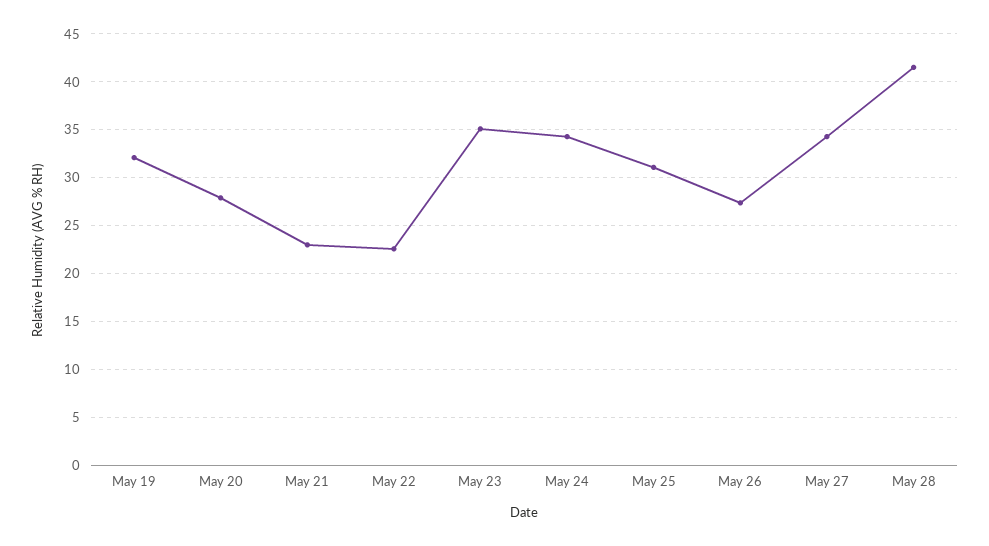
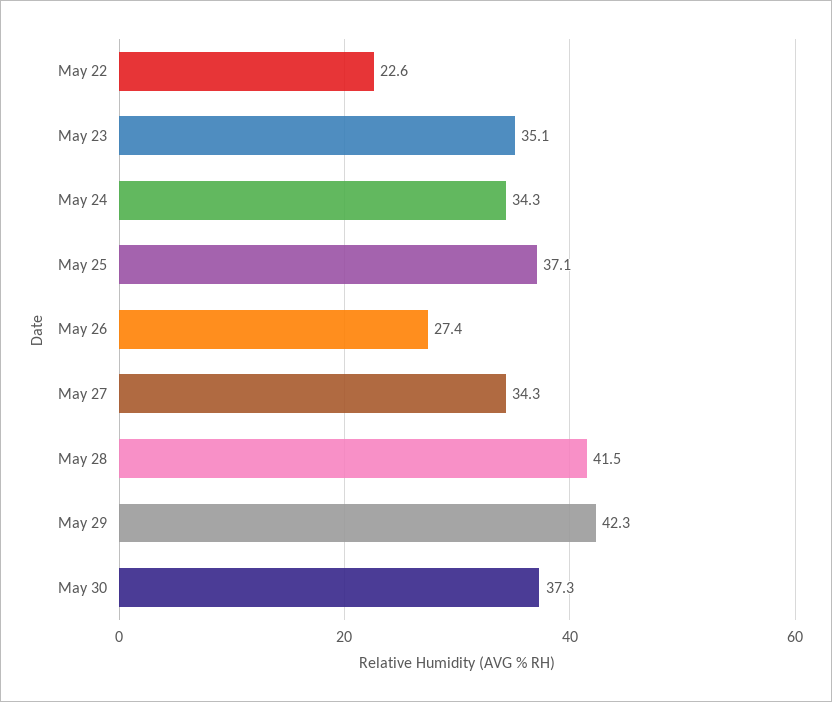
May 19: 32 -> none
May 20: 28 -> none
May 21: 23 -> none
May 25: 31 -> 37.1
May 29: none -> 42.3
May 30: none -> 37.3

